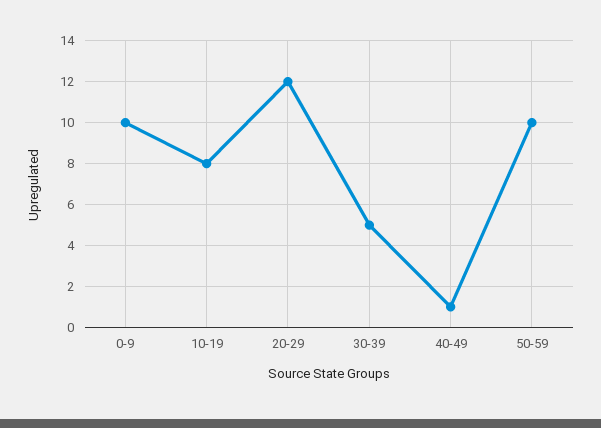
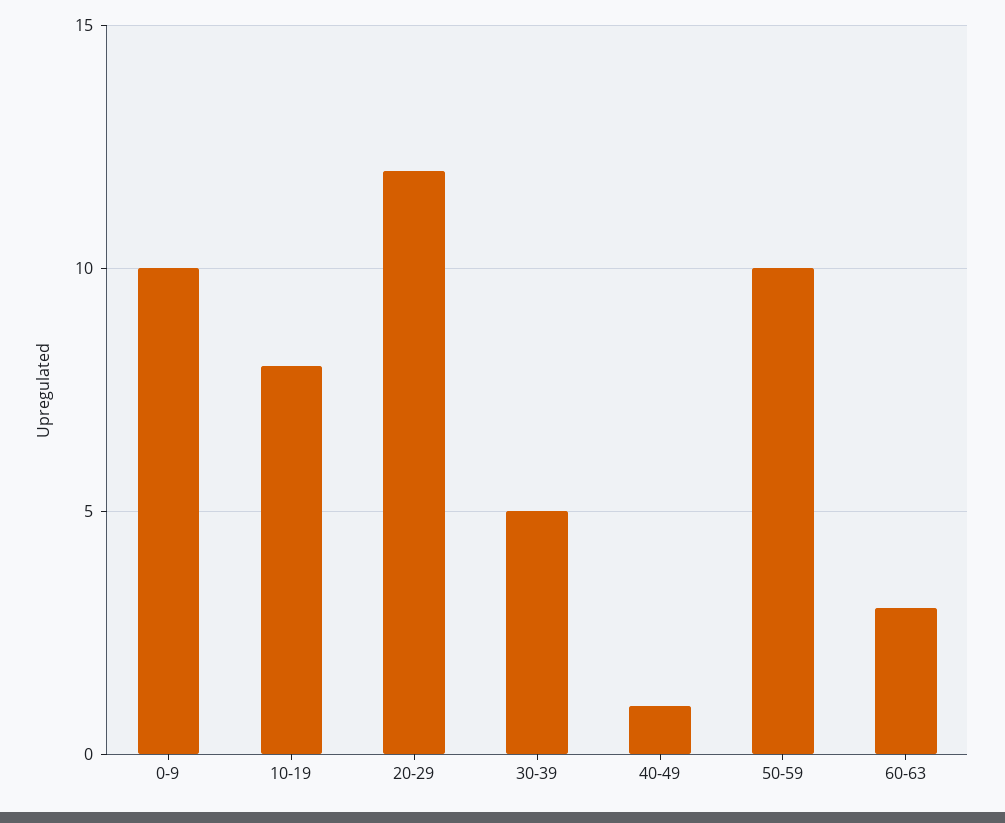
60-63: none -> 3

